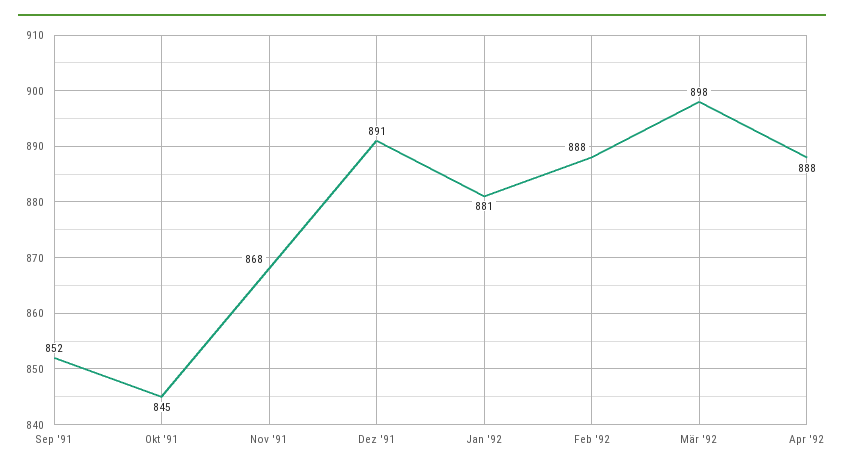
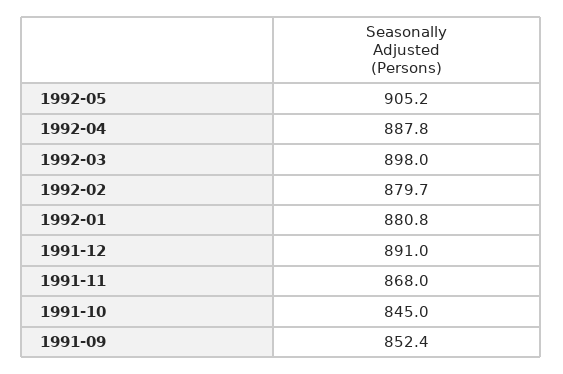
Feb '92: 888 -> 879.7
1992-05: none -> 905.2

